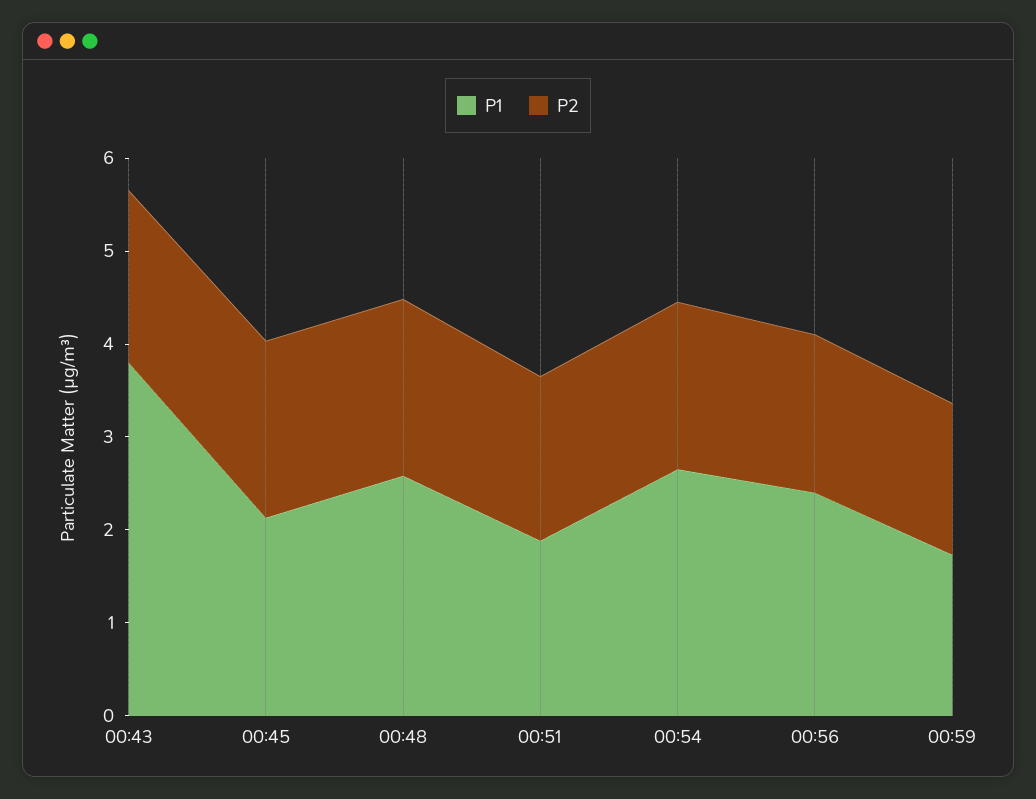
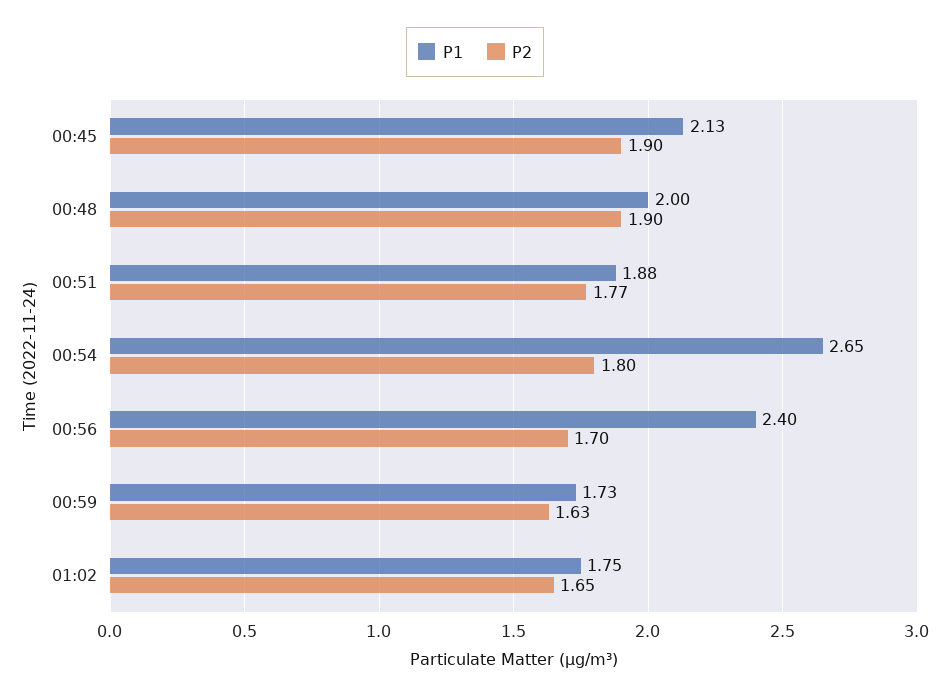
P1, 00:43: 3.8 -> none
P2, 00:43: 1.8 -> none
P1, 00:48: 2.6 -> 2
P1, 01:02: none -> 1.75
P2, 01:02: none -> 1.65

